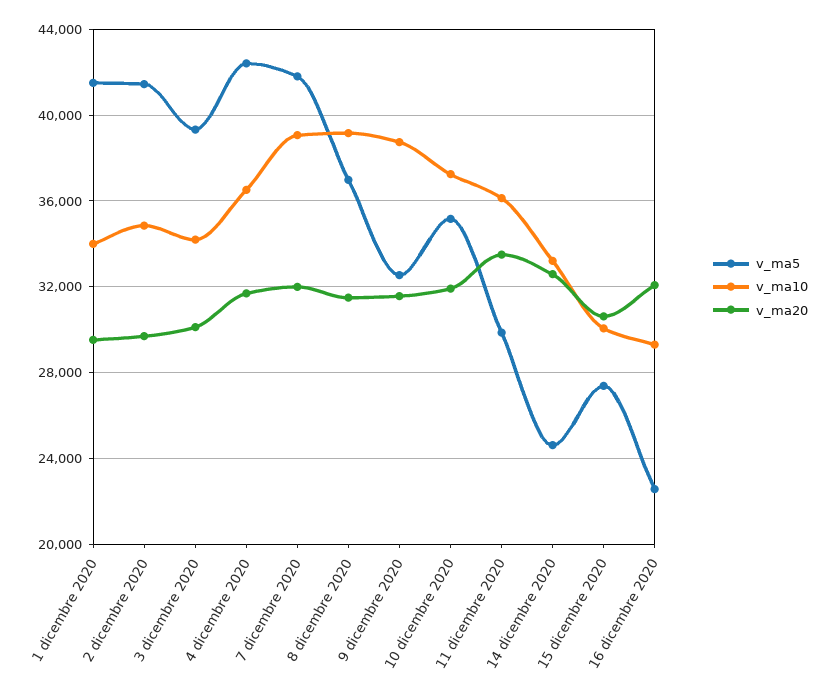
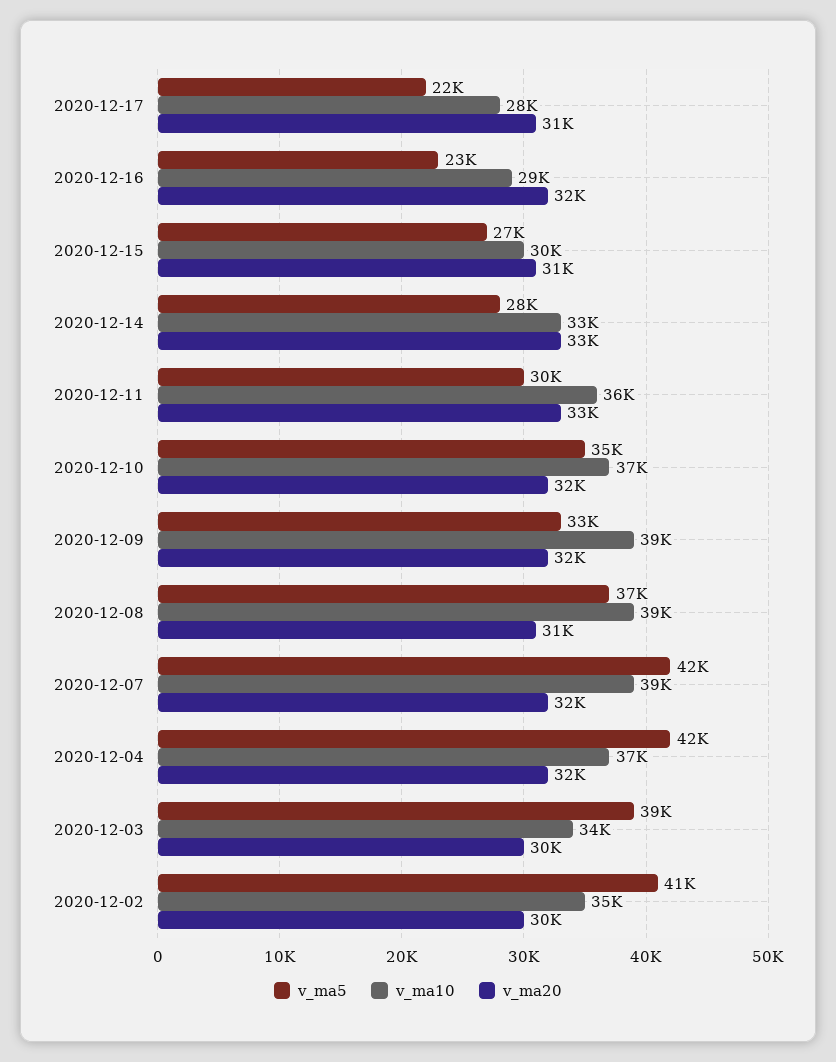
v_ma5, 1 dicembre 2020: 41500 -> none
v_ma10, 1 dicembre 2020: 34000 -> none
v_ma20, 1 dicembre 2020: 29500 -> none
v_ma5, 14 dicembre 2020: 24500 -> 28000
v_ma5, 2020-12-17: none -> 22000
v_ma10, 2020-12-17: none -> 28000
v_ma20, 2020-12-17: none -> 31000

